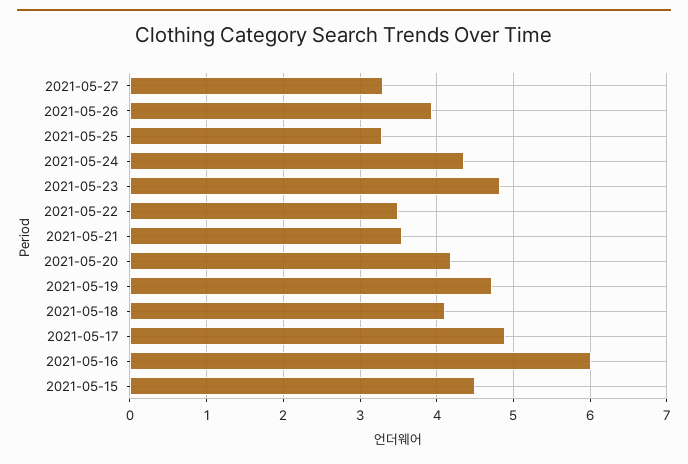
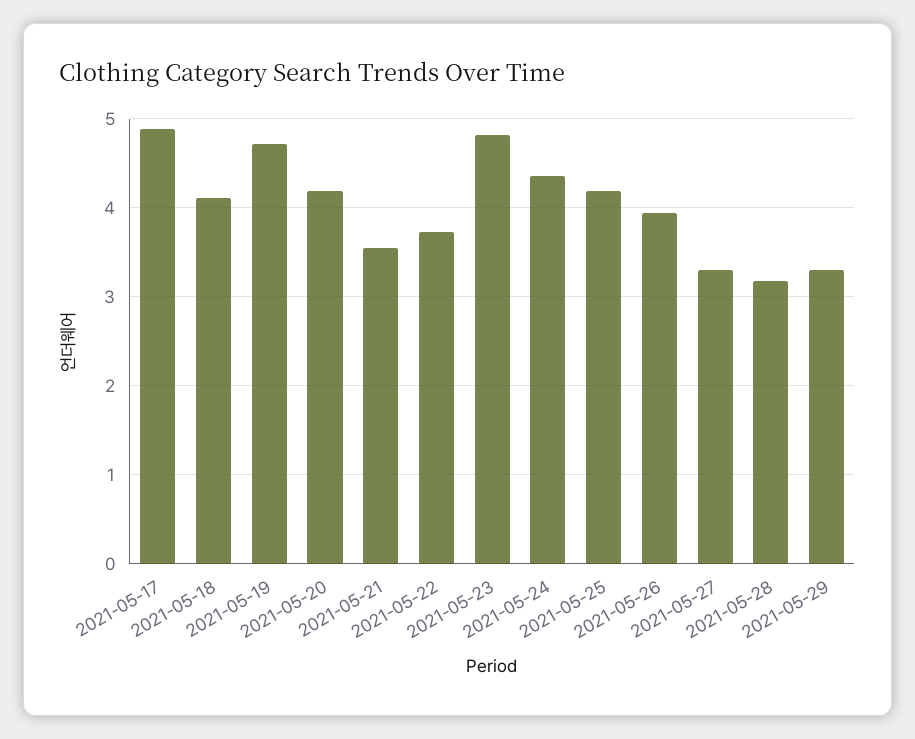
2021-05-25: 3.3 -> 4.2
2021-05-22: 3.5 -> 3.7
2021-05-16: 6 -> none
2021-05-15: 4.5 -> none
2021-05-28: none -> 3.2
2021-05-29: none -> 3.3

